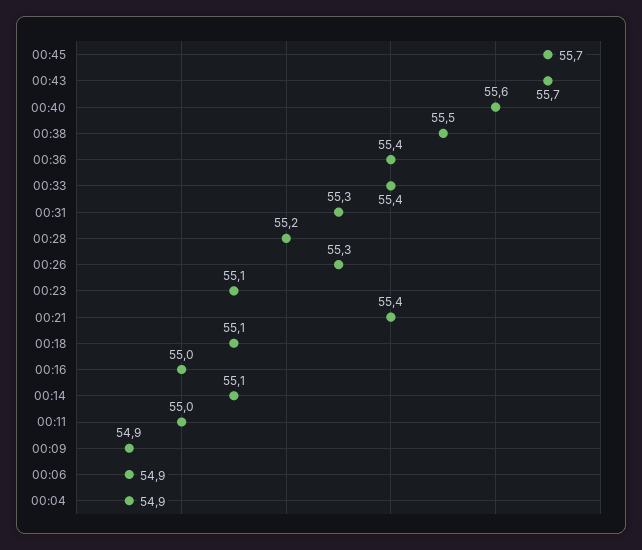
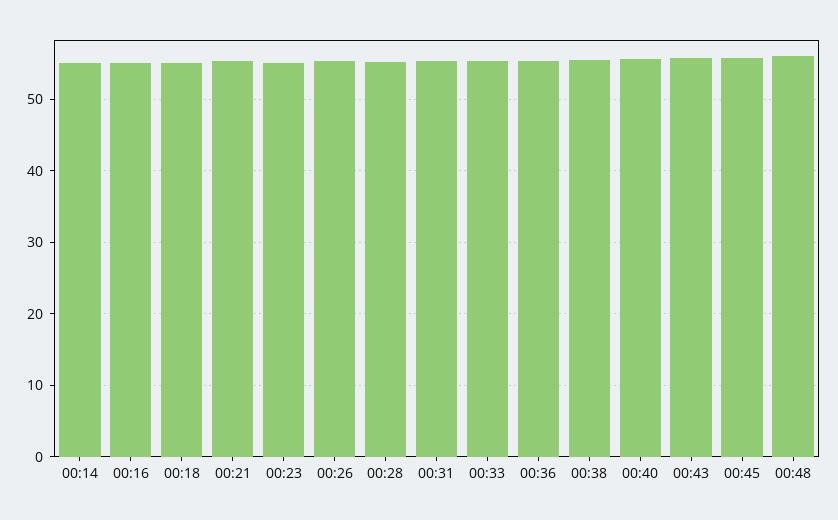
00:11: 55 -> none
00:09: 54.9 -> none
00:06: 54.9 -> none
00:04: 54.9 -> none
00:48: none -> 56

